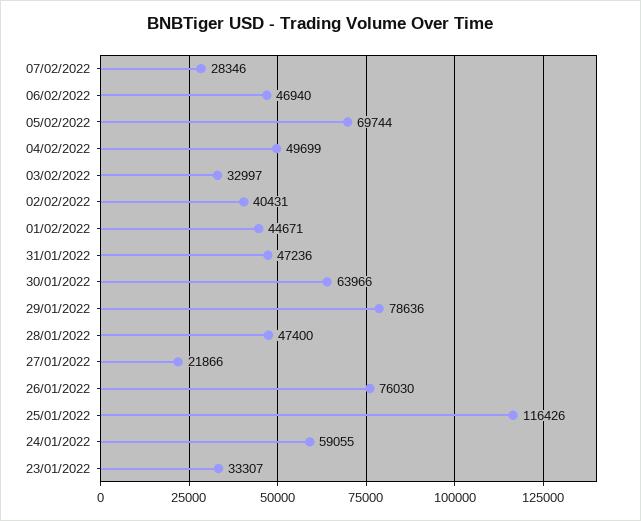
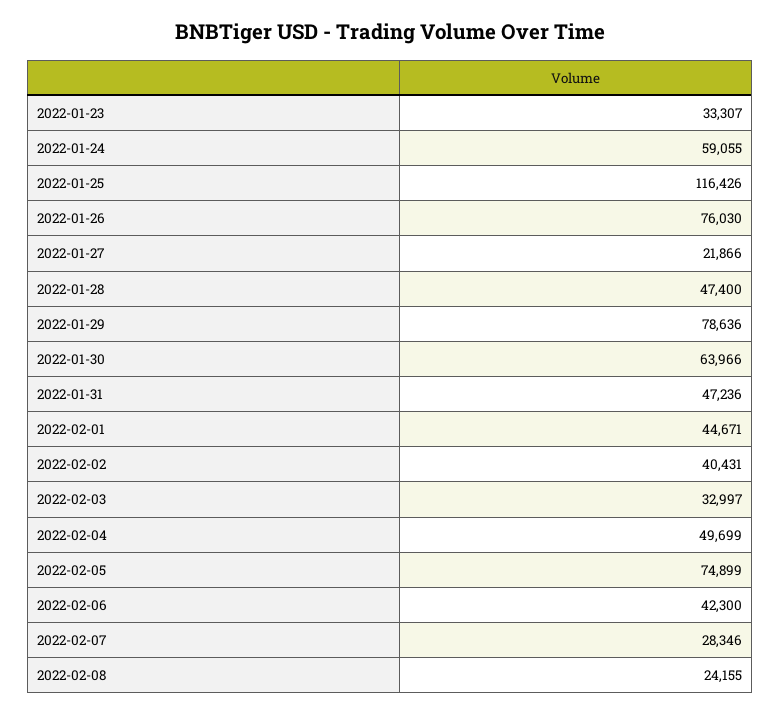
06/02/2022: 46940 -> 42300
05/02/2022: 69744 -> 74899
2022-02-08: none -> 24155

